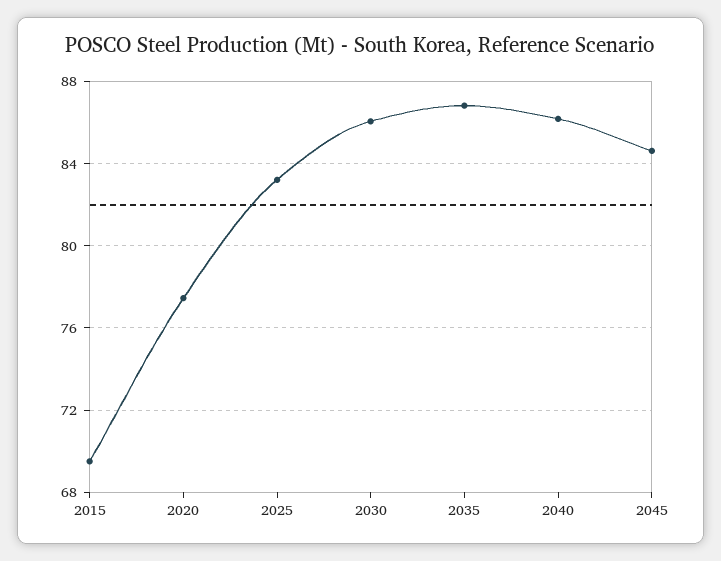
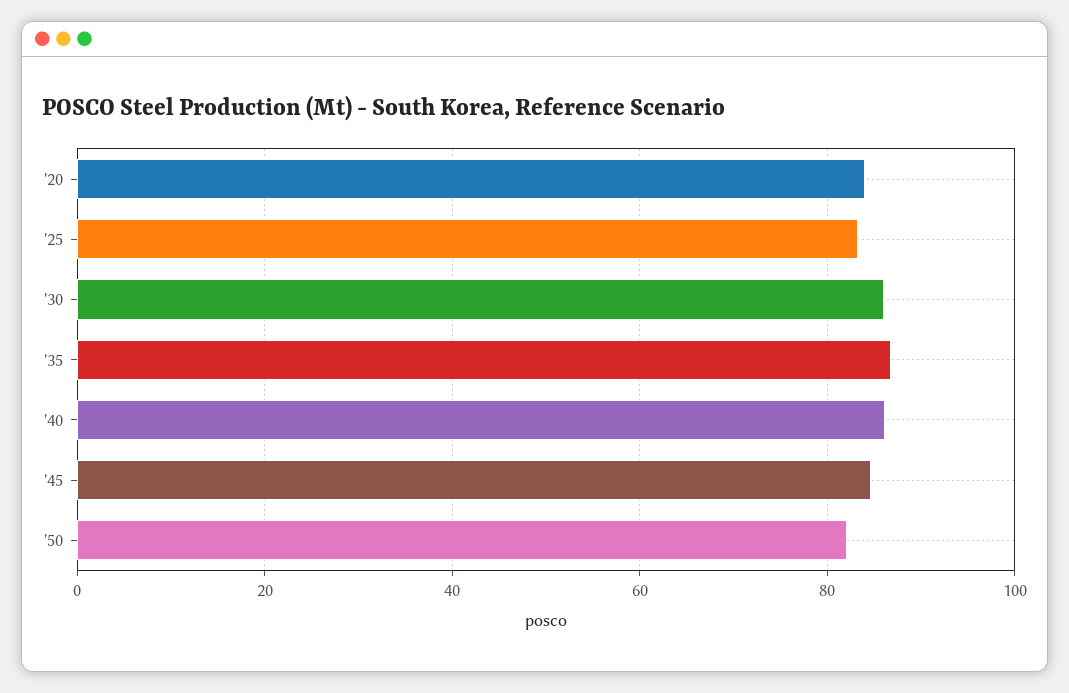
2015: 69.5 -> none
2020: 77.5 -> 84
'50: none -> 82

